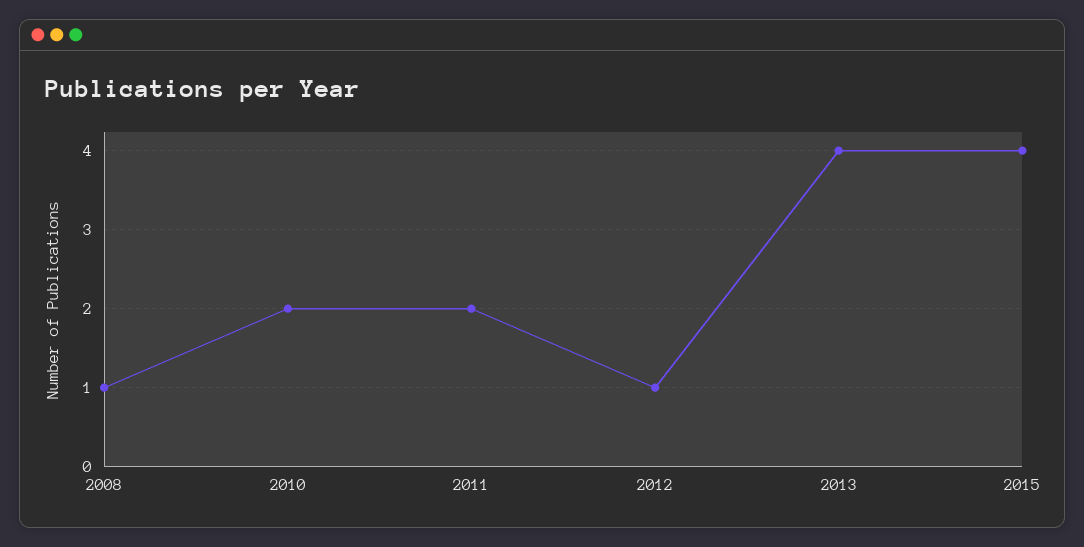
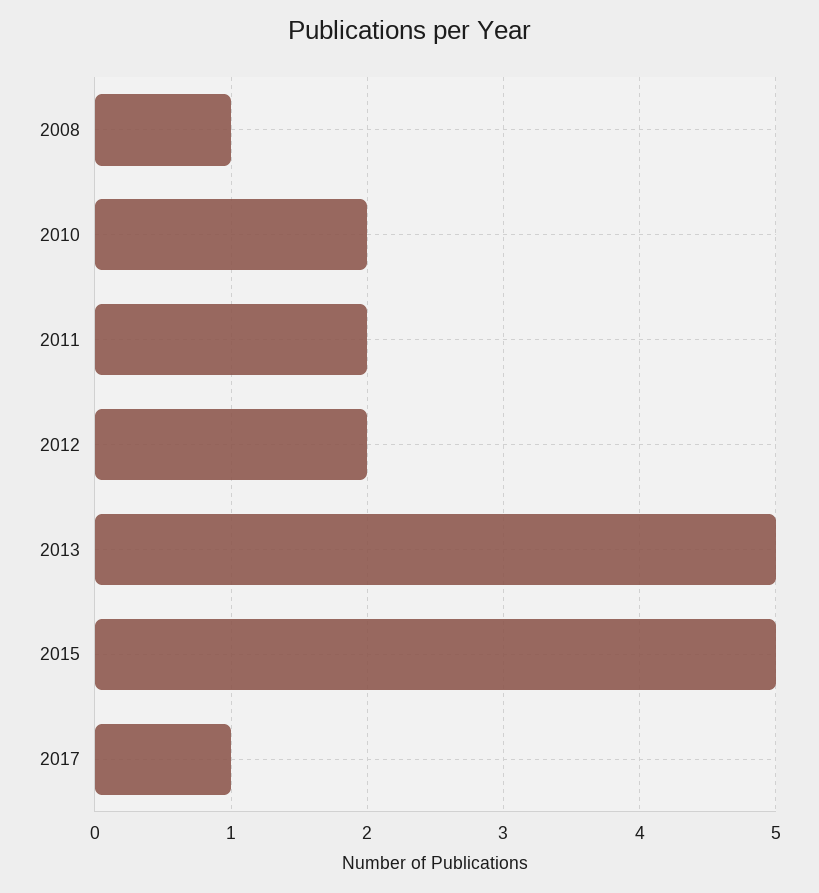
2012: 1 -> 2
2013: 4 -> 5
2015: 4 -> 5
2017: none -> 1

